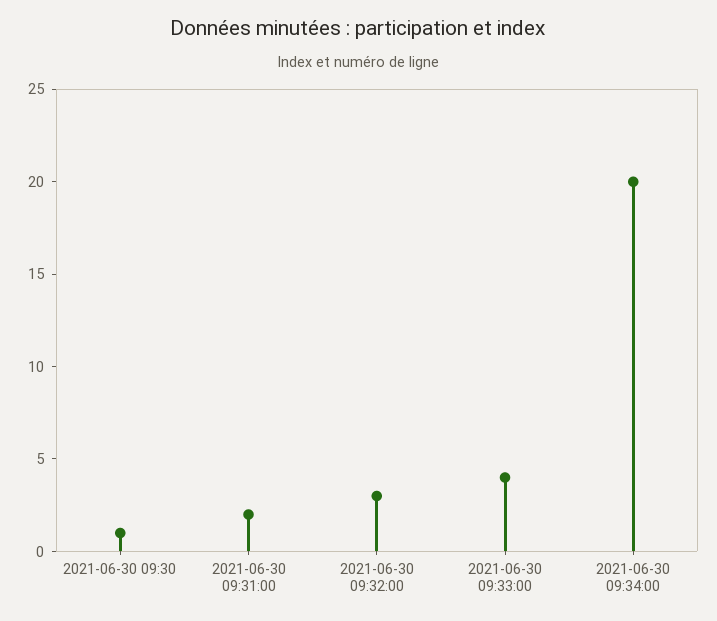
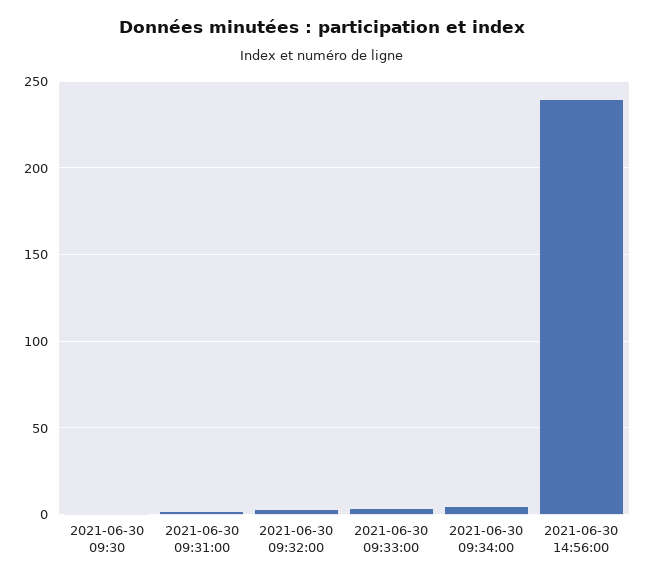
2021-06-30 09:34:00: 20 -> 5
2021-06-30 14:56:00: none -> 240

